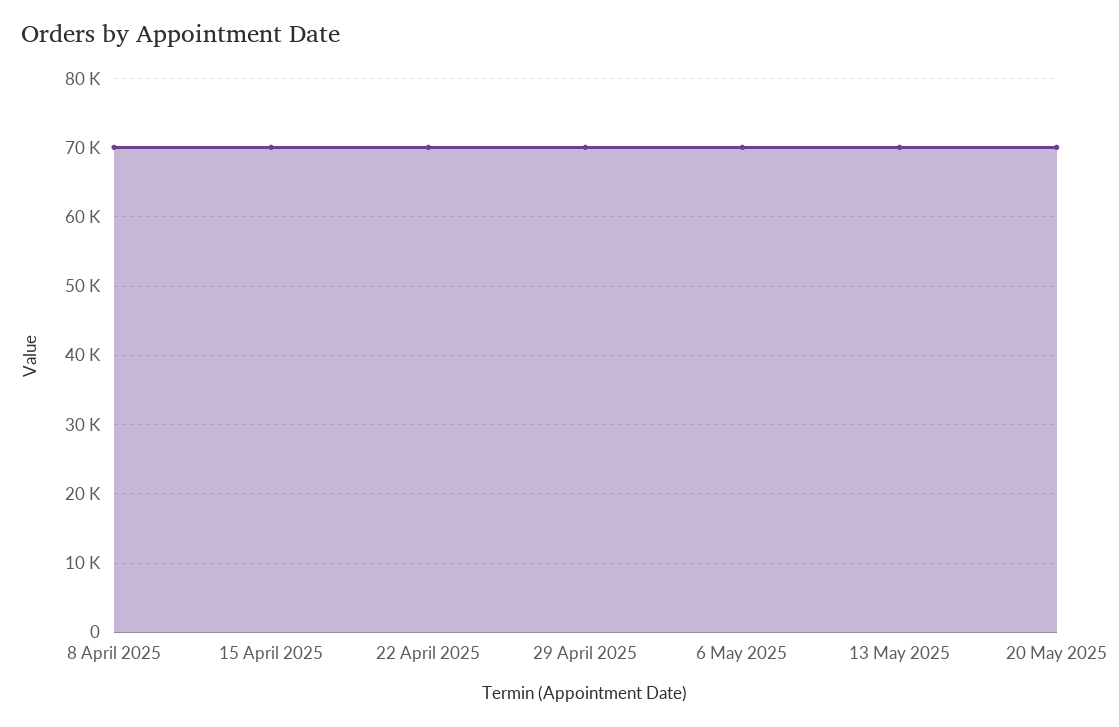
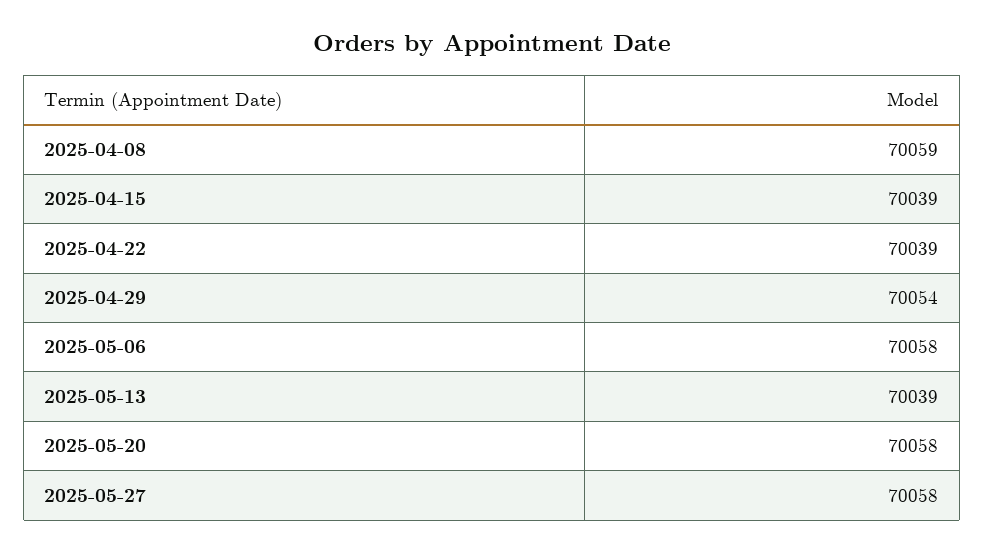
2025-05-27: none -> 70058

